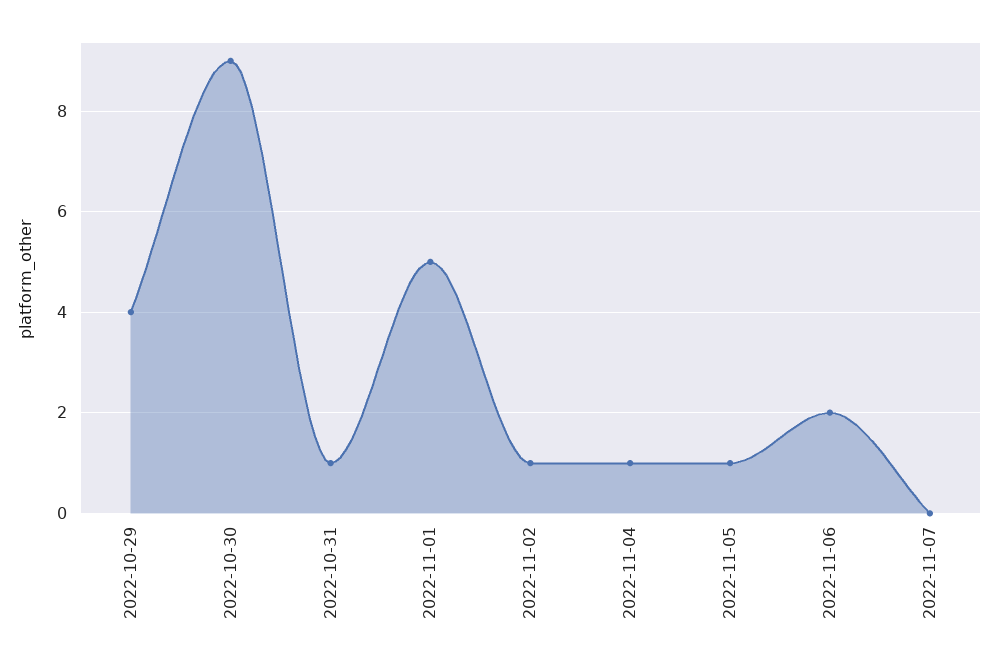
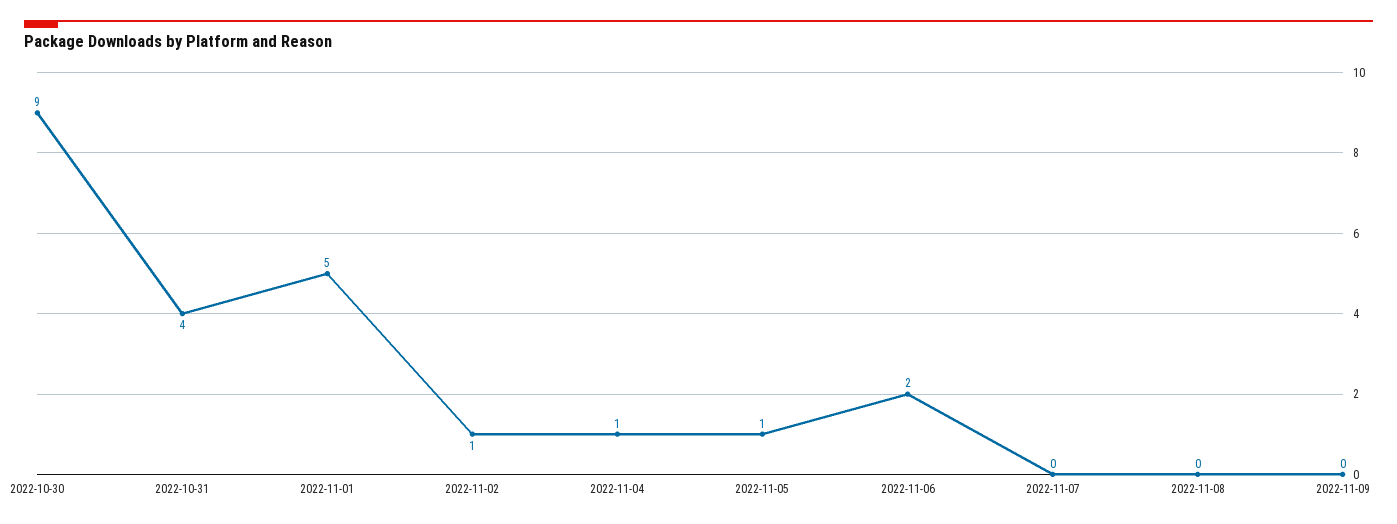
2022-10-29: 4 -> none
2022-10-31: 1 -> 4
2022-11-08: none -> 0
2022-11-09: none -> 0

